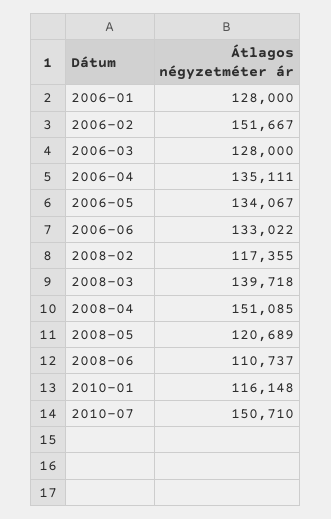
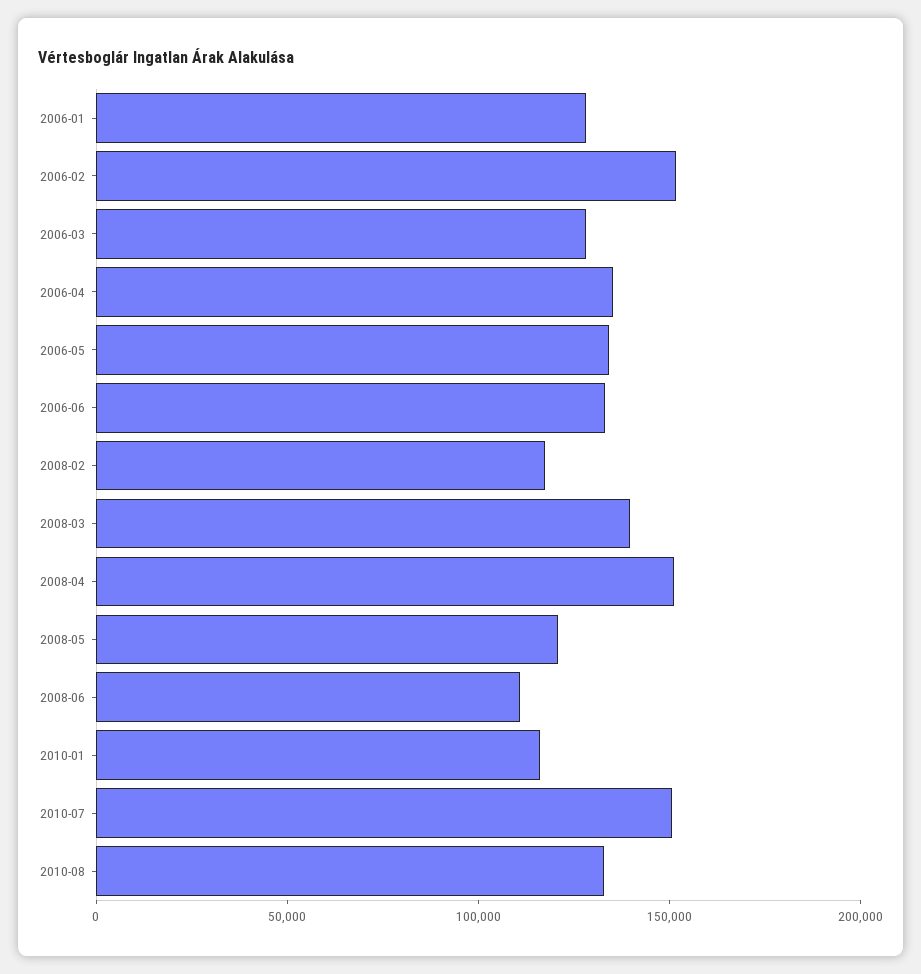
2010-08: none -> 130000

